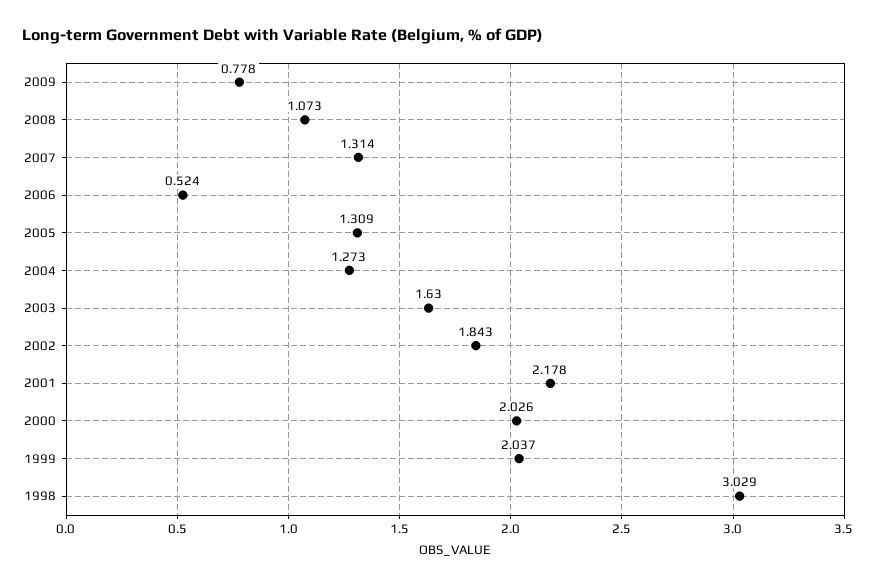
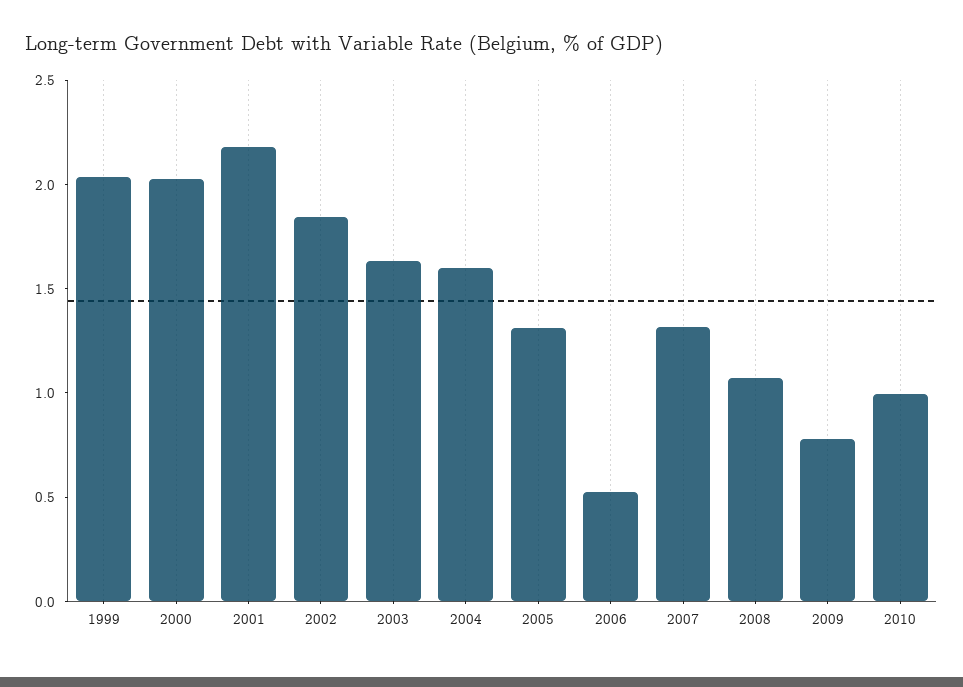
2004: 1.273 -> 1.6
1998: 3.029 -> none
2010: none -> 1

